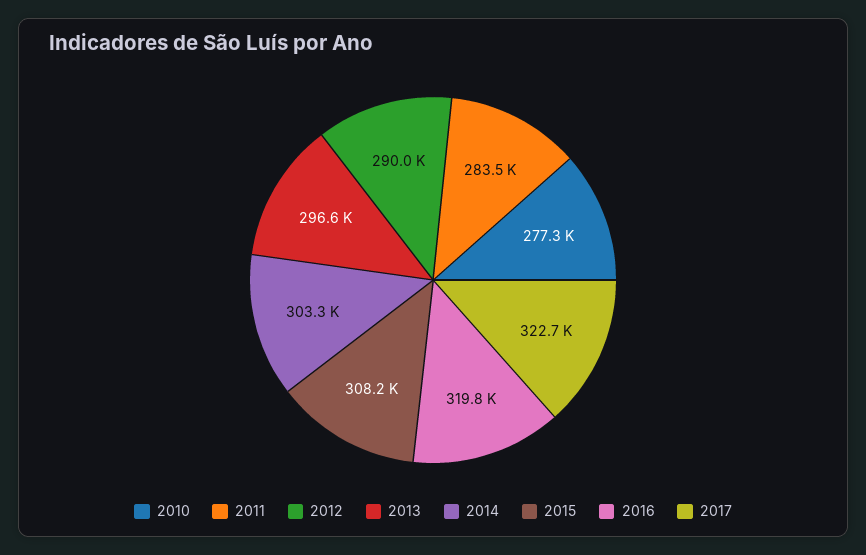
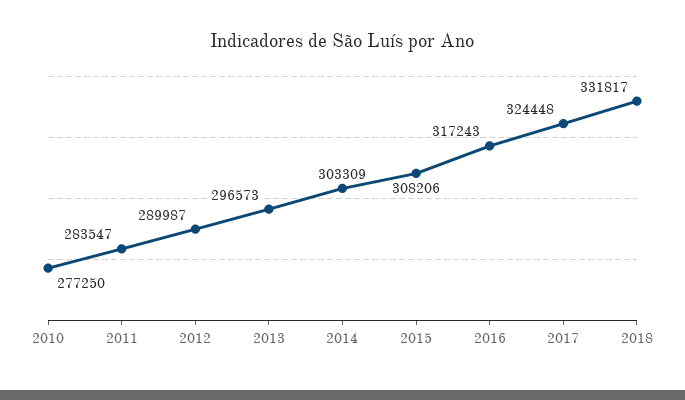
2016: 319800 -> 317243
2017: 322700 -> 324448
2018: none -> 331817

